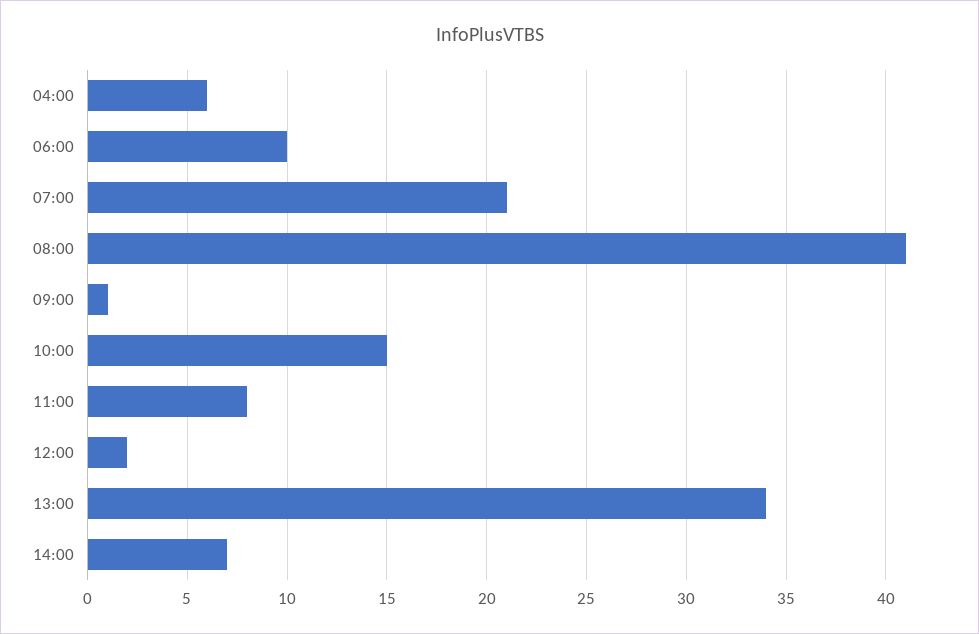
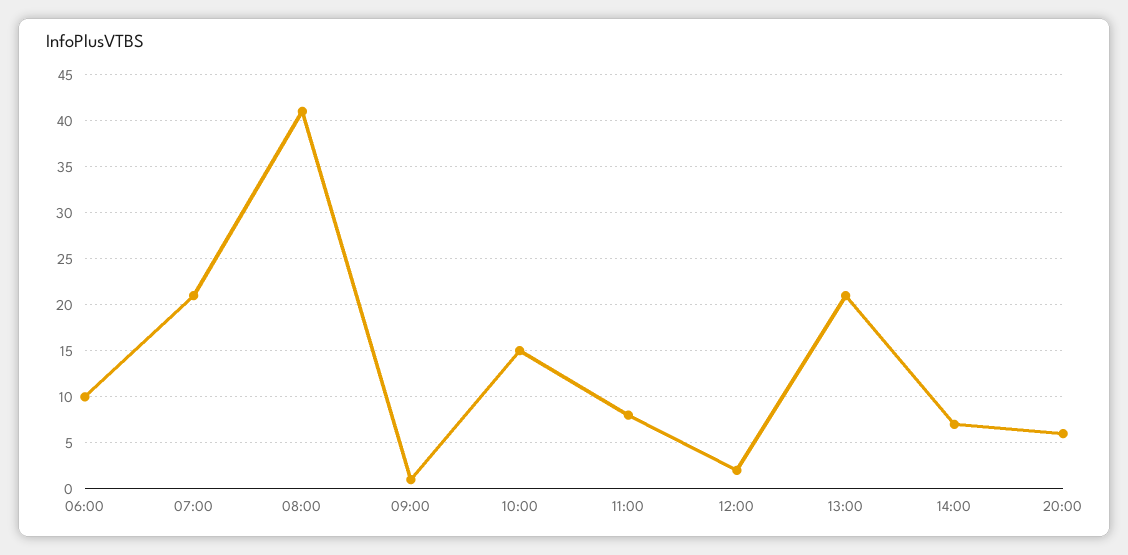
04:00: 6 -> none
13:00: 34 -> 21
20:00: none -> 6

